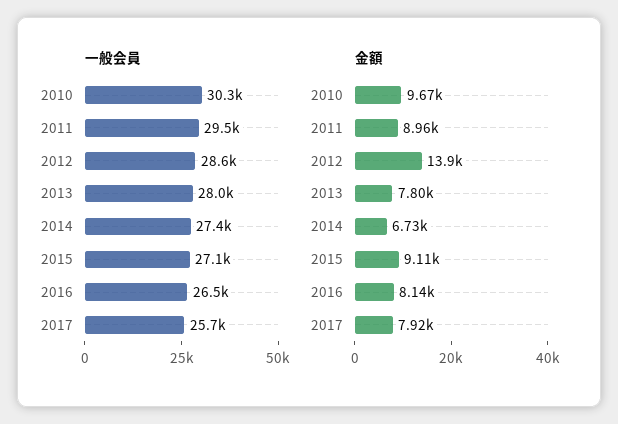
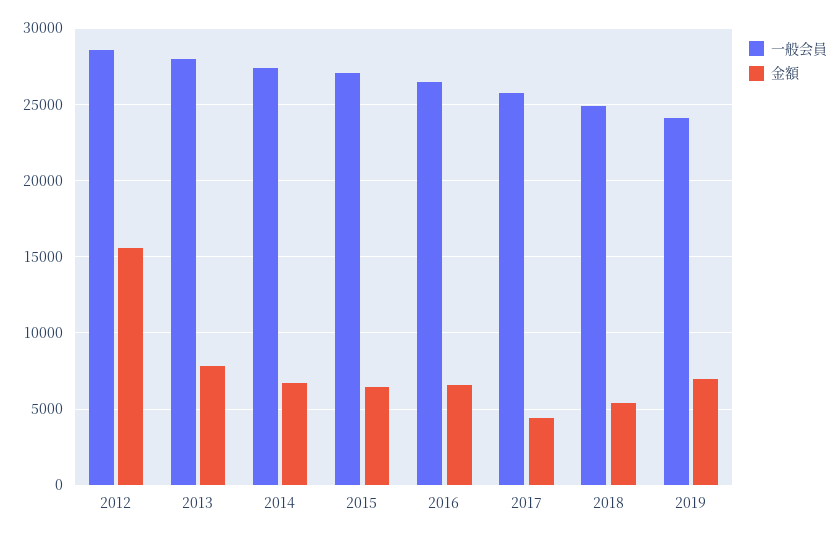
一般会員, 2010: 30300 -> none
一般会員, 2011: 29500 -> none
金額, 2010: 9670 -> none
金額, 2011: 8960 -> none
金額, 2012: 13900 -> 15500
金額, 2015: 9110 -> 6500
金額, 2016: 8140 -> 6500
金額, 2017: 7920 -> 4500
一般会員, 2018: none -> 25000
金額, 2018: none -> 5500
一般会員, 2019: none -> 24000
金額, 2019: none -> 7000

